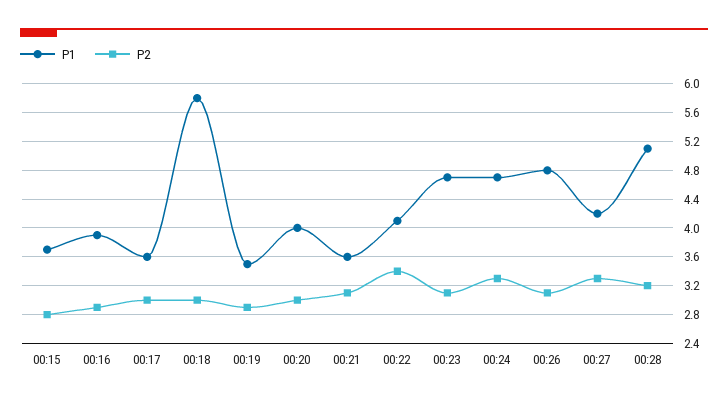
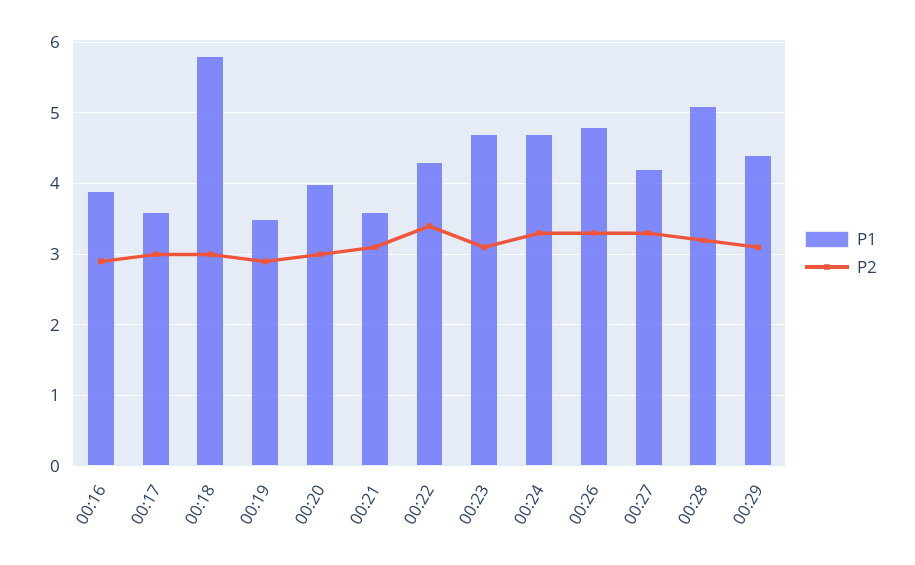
P1, 00:15: 3.7 -> none
P2, 00:15: 2.8 -> none
P1, 00:22: 4.1 -> 4.3
P2, 00:26: 3.1 -> 3.3
P1, 00:29: none -> 4.4
P2, 00:29: none -> 3.1

